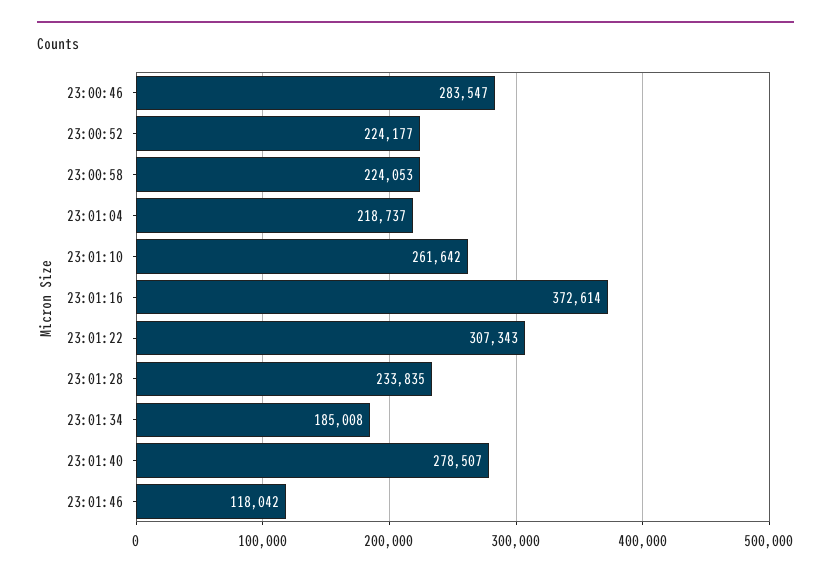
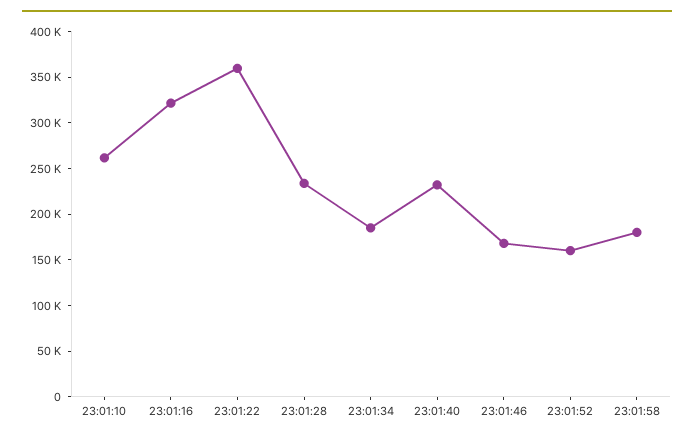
23:00:46: 283547 -> none
23:00:52: 224177 -> none
23:00:58: 224053 -> none
23:01:04: 218737 -> none
23:01:16: 372614 -> 320000
23:01:22: 307343 -> 360000
23:01:40: 278507 -> 230000
23:01:46: 118042 -> 170000
23:01:52: none -> 160000
23:01:58: none -> 180000

